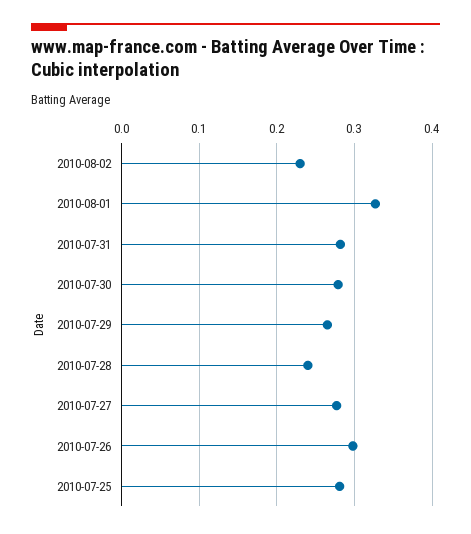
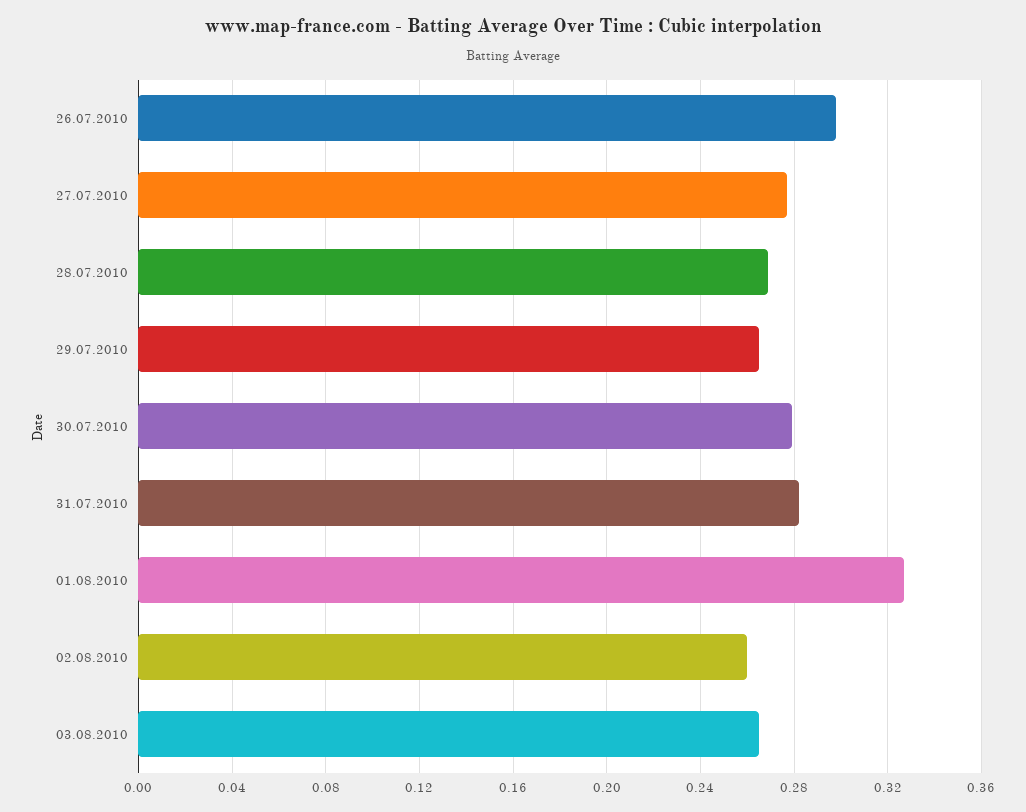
2010-08-02: 0.23 -> 0.26
2010-07-28: 0.24 -> 0.27
2010-07-25: 0.28 -> none
03.08.2010: none -> 0.265

